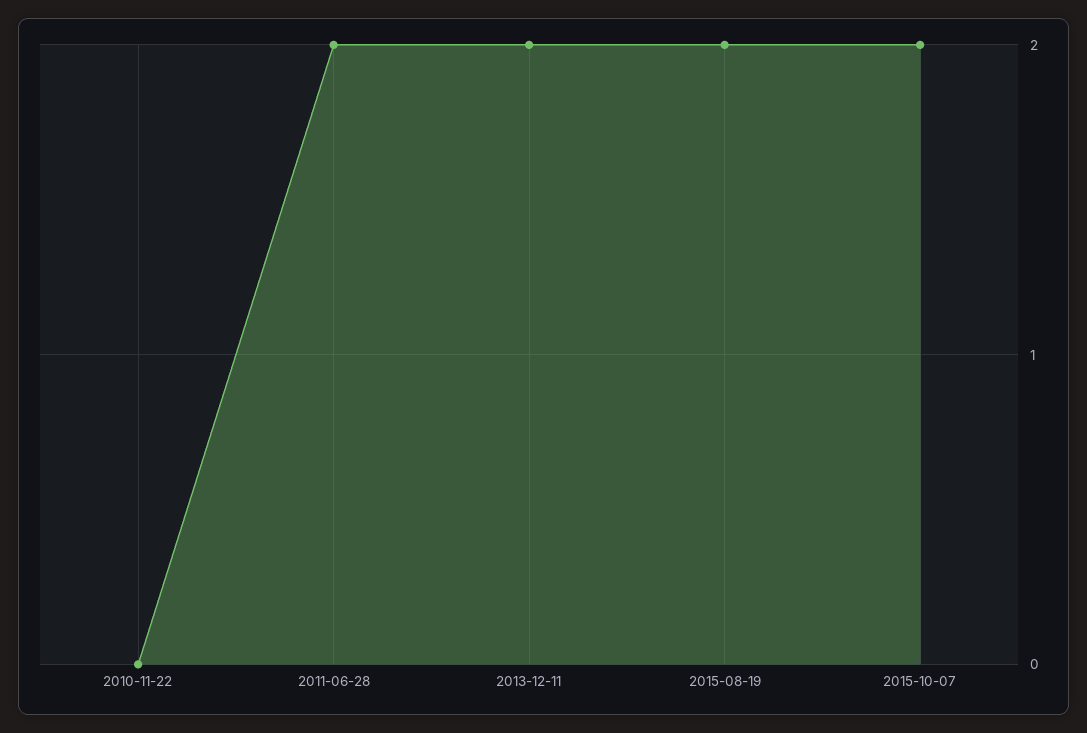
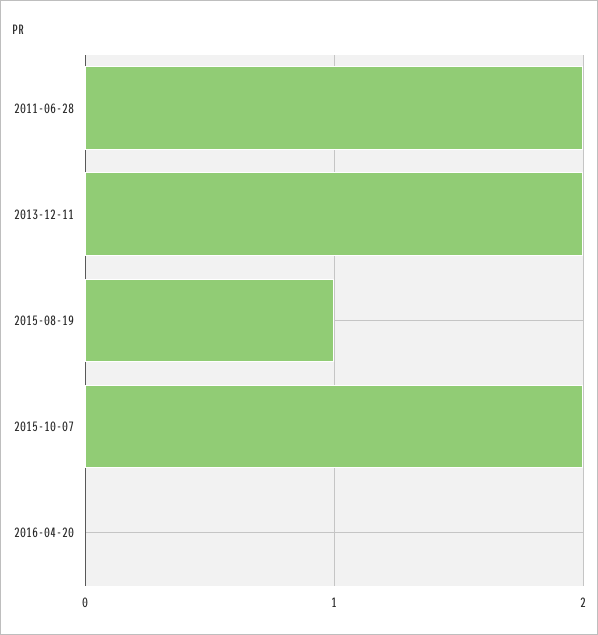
2010-11-22: 0 -> none
2015-08-19: 2 -> 1
2016-04-20: none -> 0

